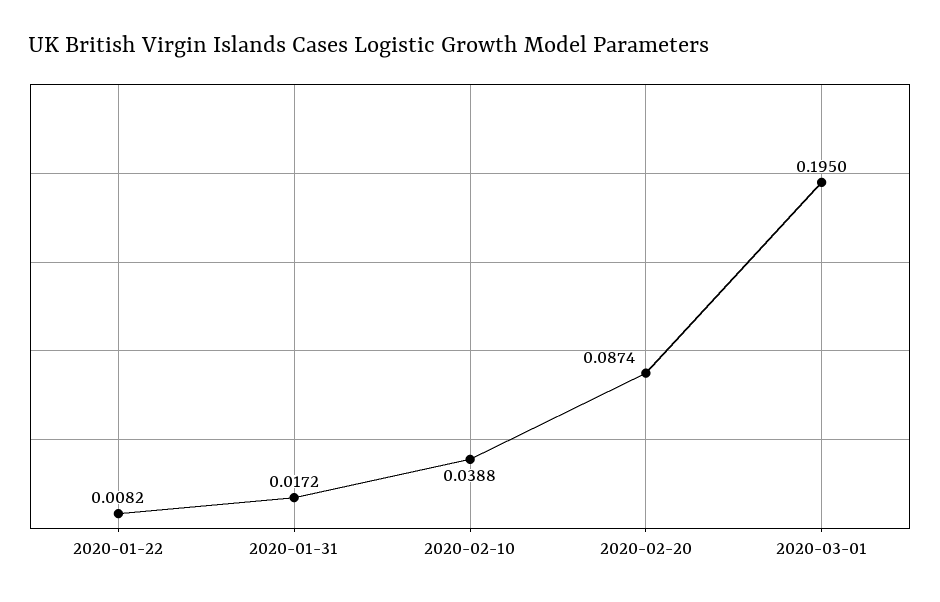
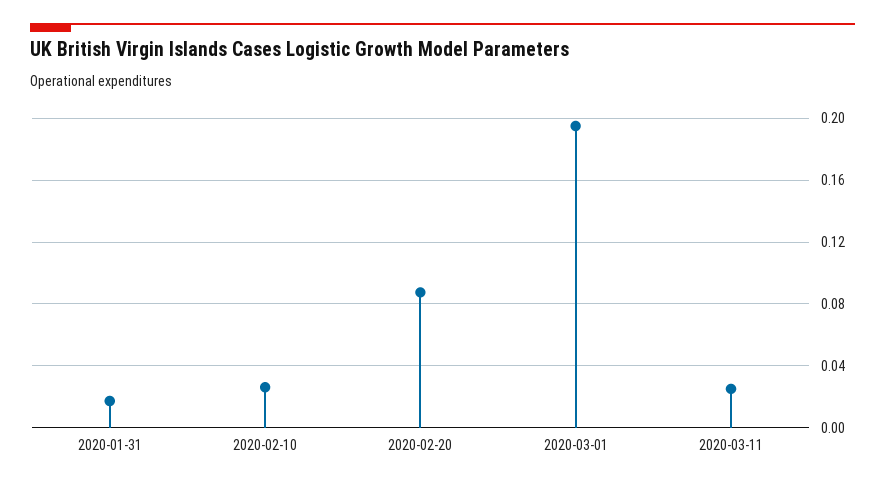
2020-01-22: 0.0082 -> none
2020-02-10: 0.0388 -> 0.025
2020-03-11: none -> 0.025

